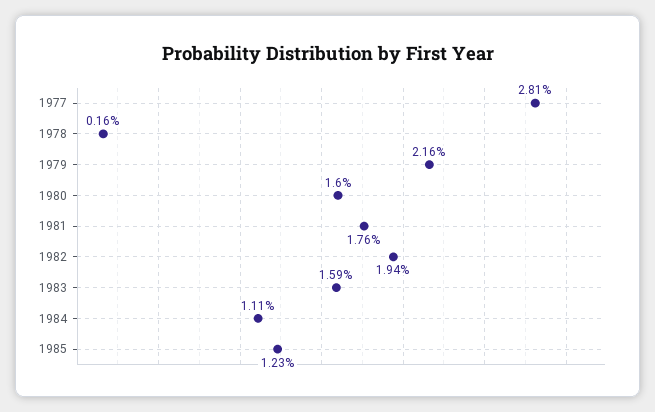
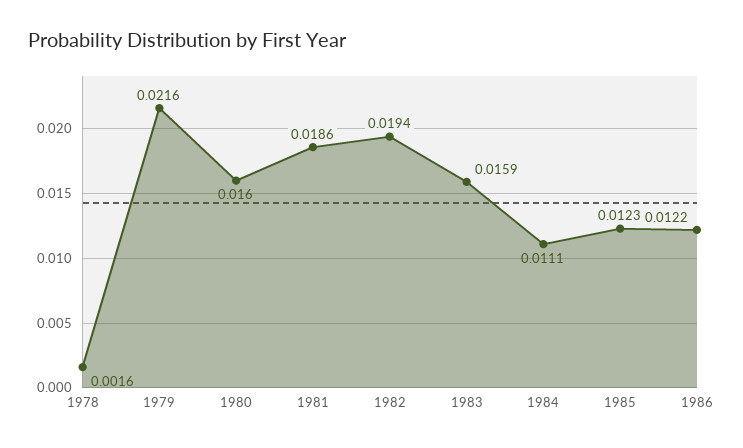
1977: 0.0281 -> none
1981: 0.0176 -> 0.0186
1986: none -> 0.0122

